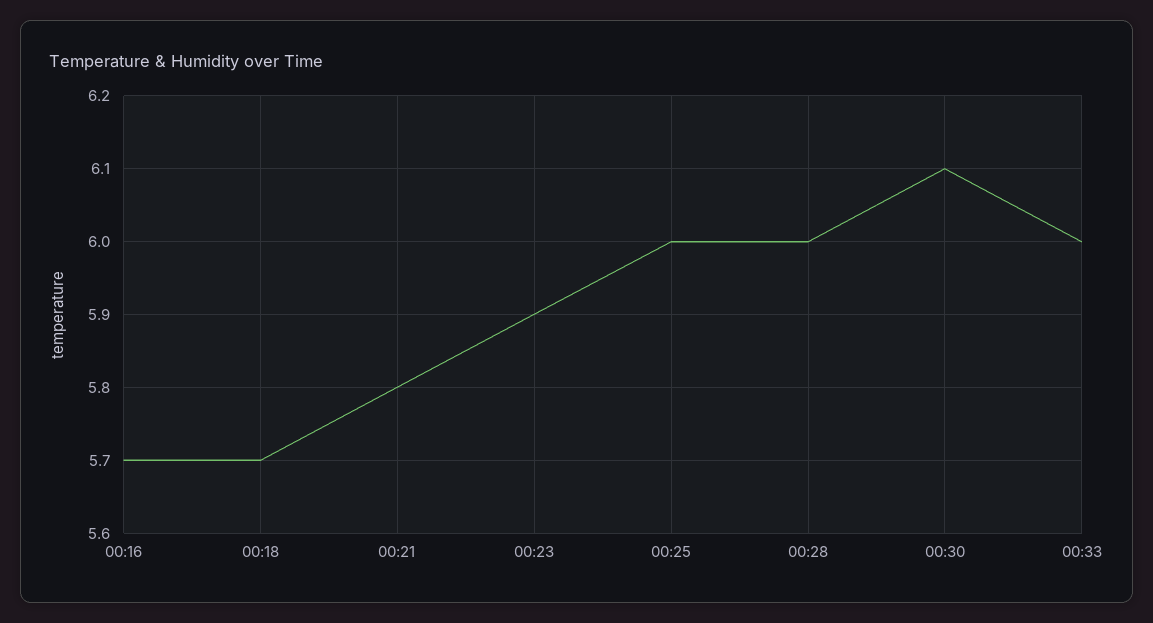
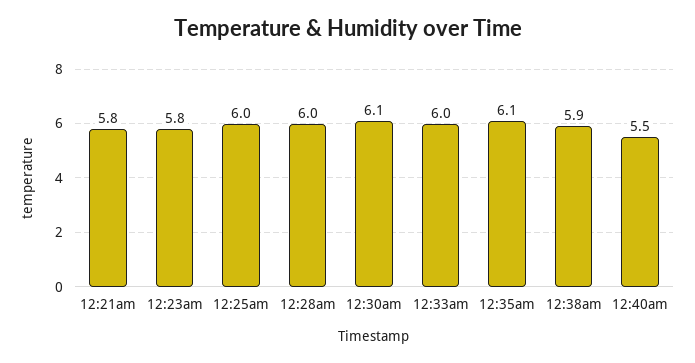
00:16: 5.7 -> none
00:18: 5.7 -> none
00:23: 5.9 -> 5.8
12:35am: none -> 6.1
12:38am: none -> 5.9
12:40am: none -> 5.5

